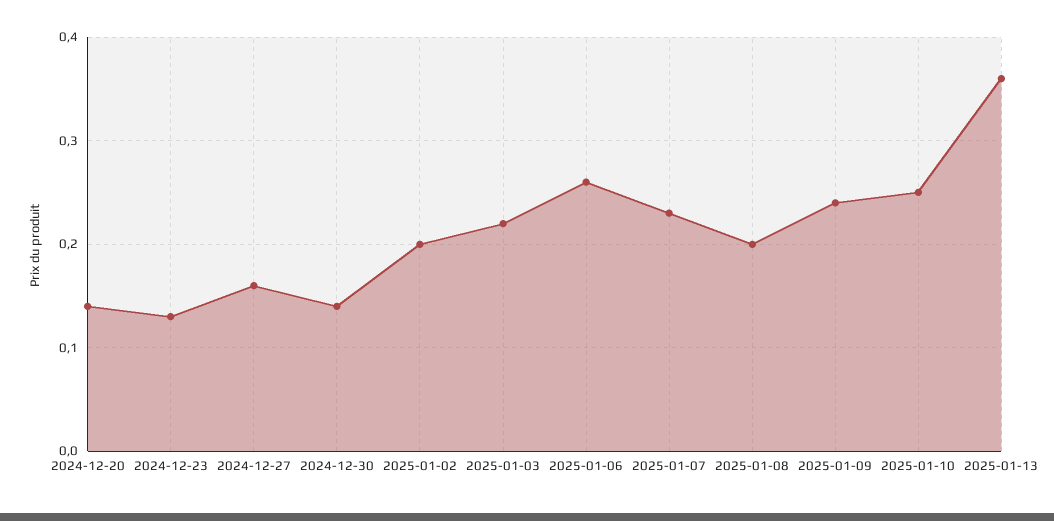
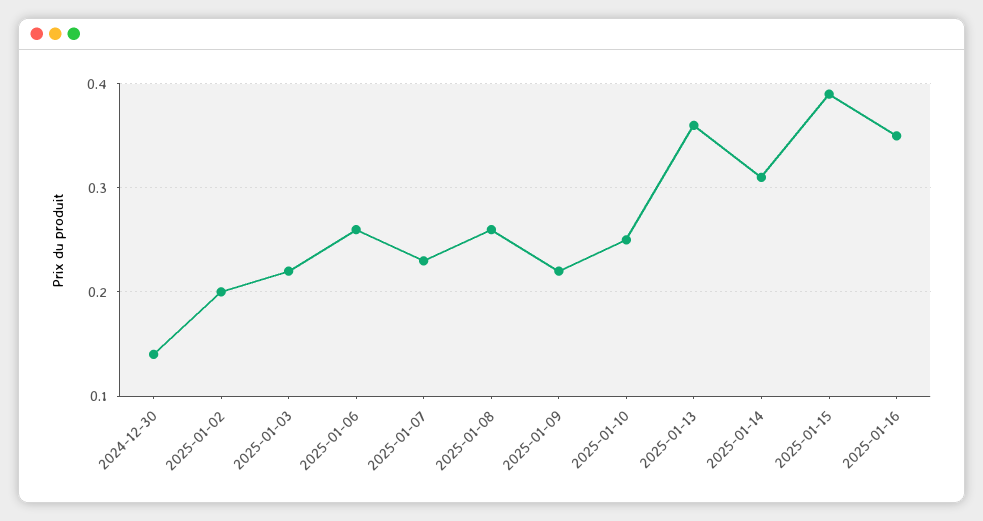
2024-12-20: 0.14 -> none
2024-12-23: 0.13 -> none
2024-12-27: 0.16 -> none
2025-01-08: 0.2 -> 0.26
2025-01-09: 0.24 -> 0.22
2025-01-14: none -> 0.31
2025-01-15: none -> 0.39
2025-01-16: none -> 0.35

